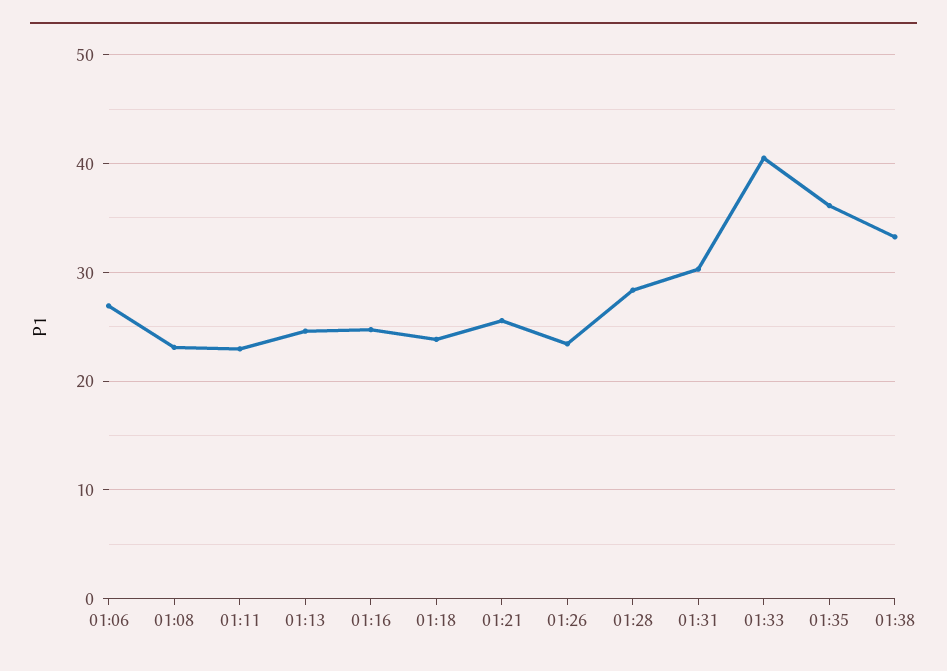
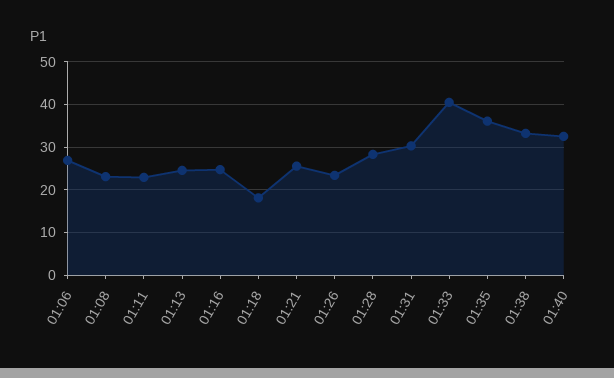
01:18: 24 -> 18
01:40: none -> 32

